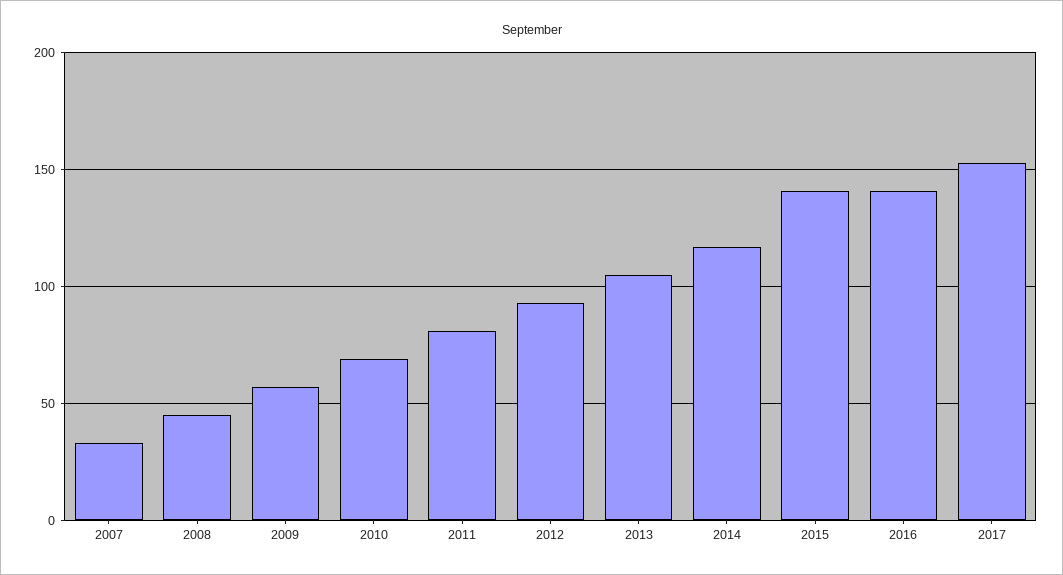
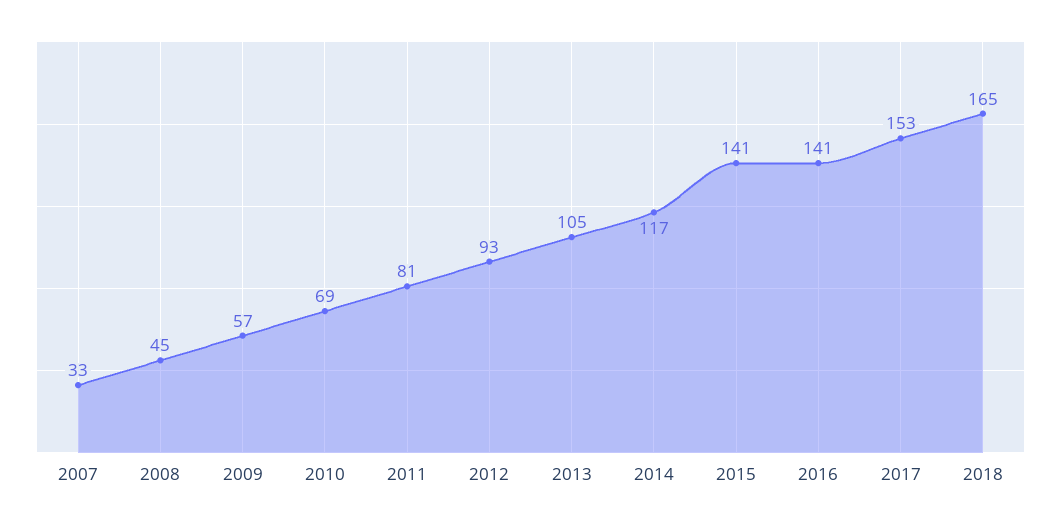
2018: none -> 165

